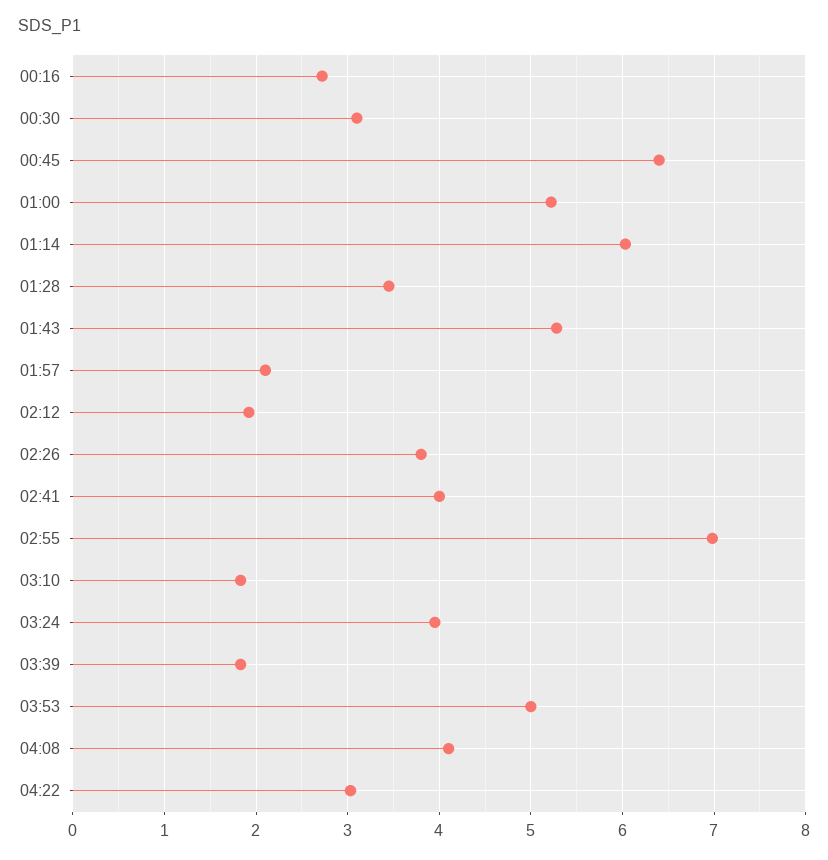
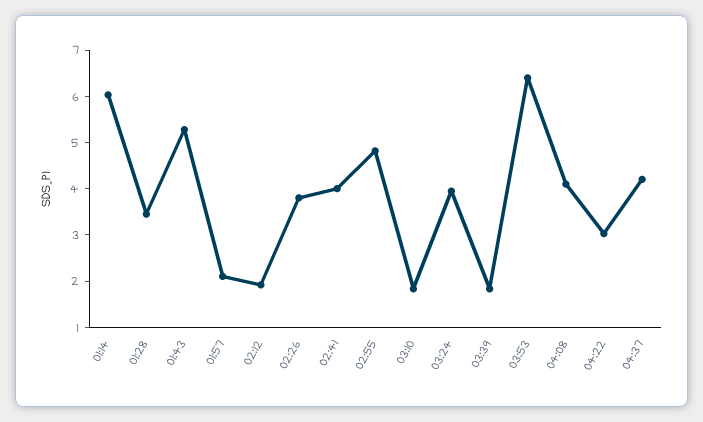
00:16: 2.7 -> none
00:30: 3.1 -> none
00:45: 6.4 -> none
01:00: 5.2 -> none
02:55: 7 -> 4.8
03:53: 5 -> 6.4
04:37: none -> 4.2

